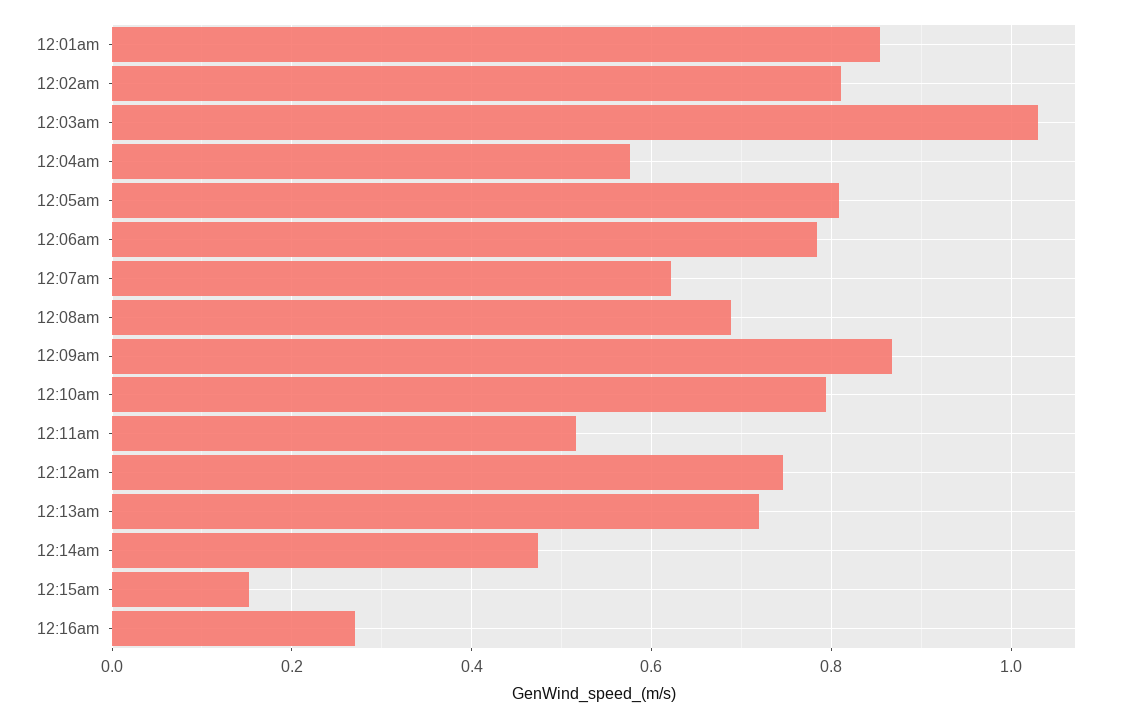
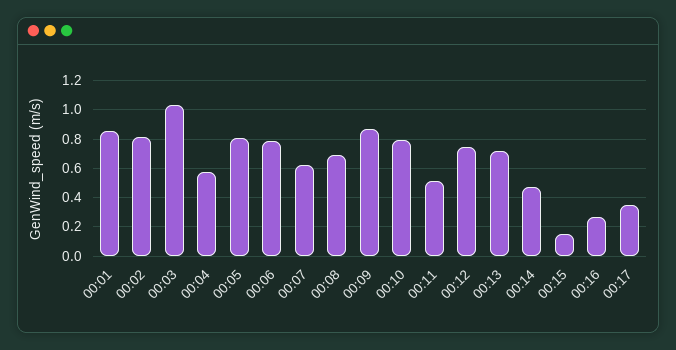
00:17: none -> 0.35

